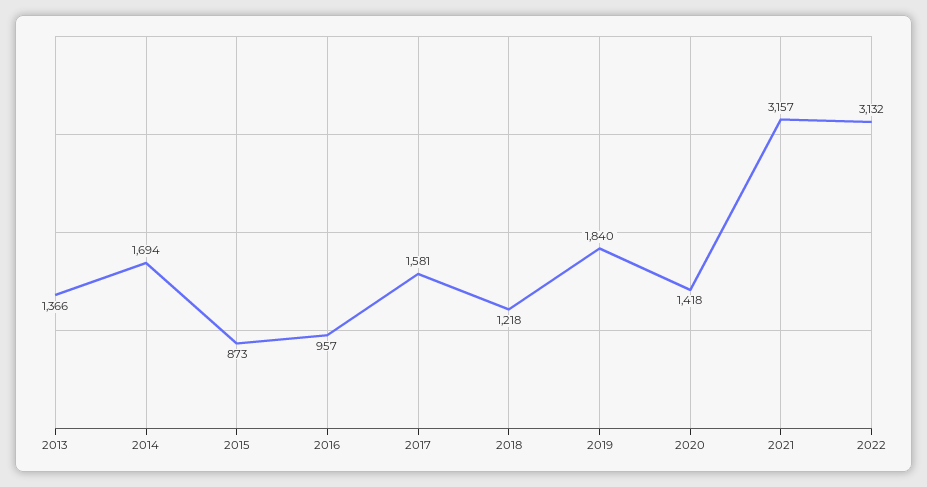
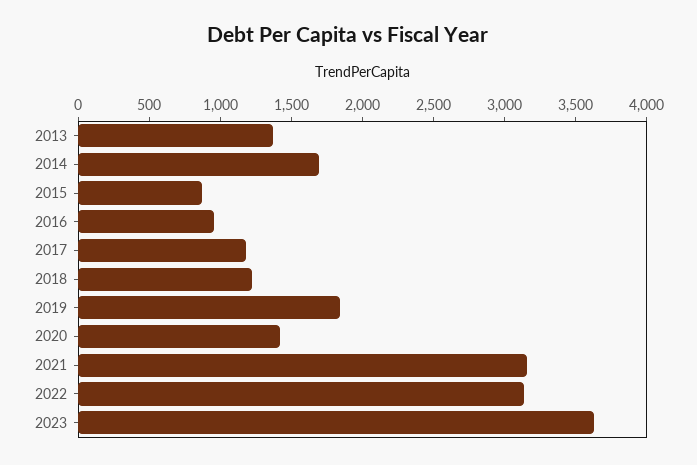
2017: 1581 -> 1200
2023: none -> 3600

